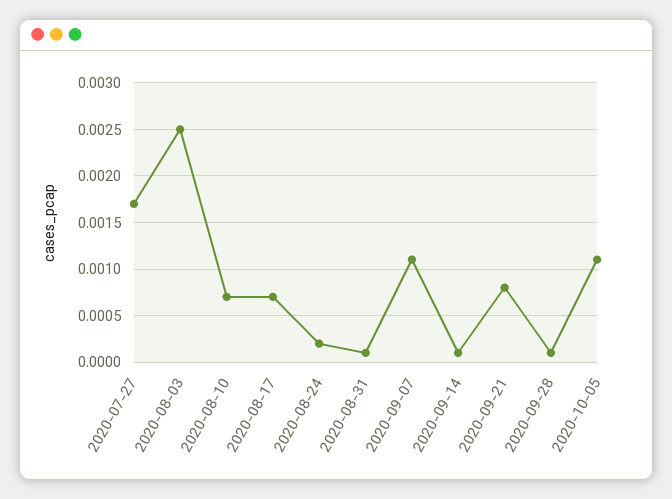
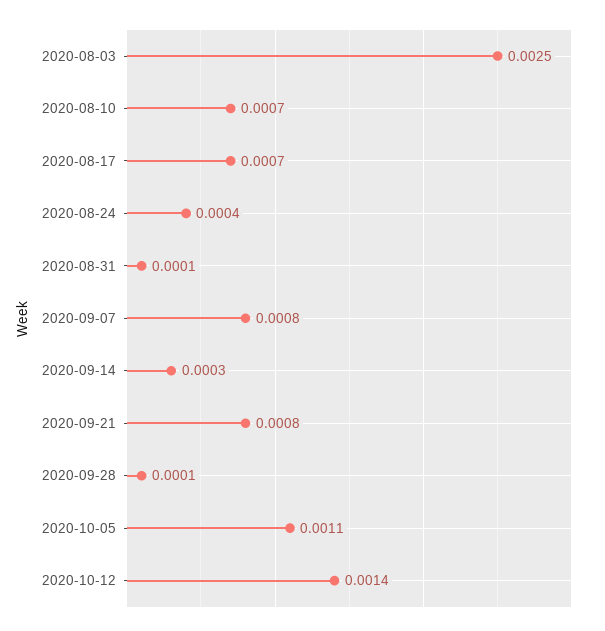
2020-07-27: 0.0017 -> none
2020-08-24: 0.0002 -> 0.0004
2020-09-07: 0.0011 -> 0.0008
2020-09-14: 0.0001 -> 0.0003
2020-10-12: none -> 0.0014

